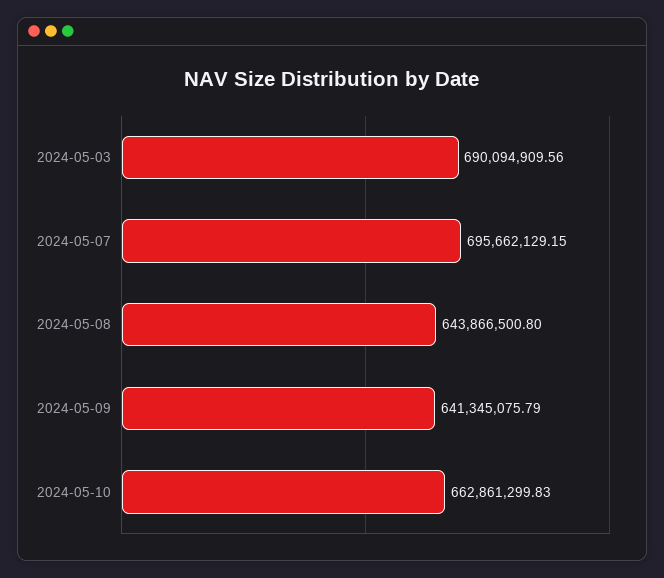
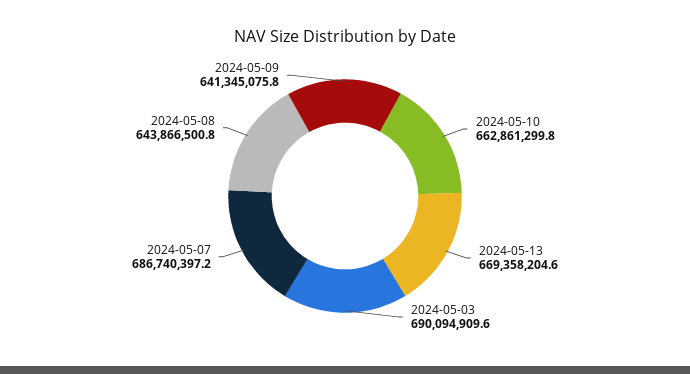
2024-05-07: 695662129.15 -> 686740397.2
2024-05-13: none -> 669358204.6

